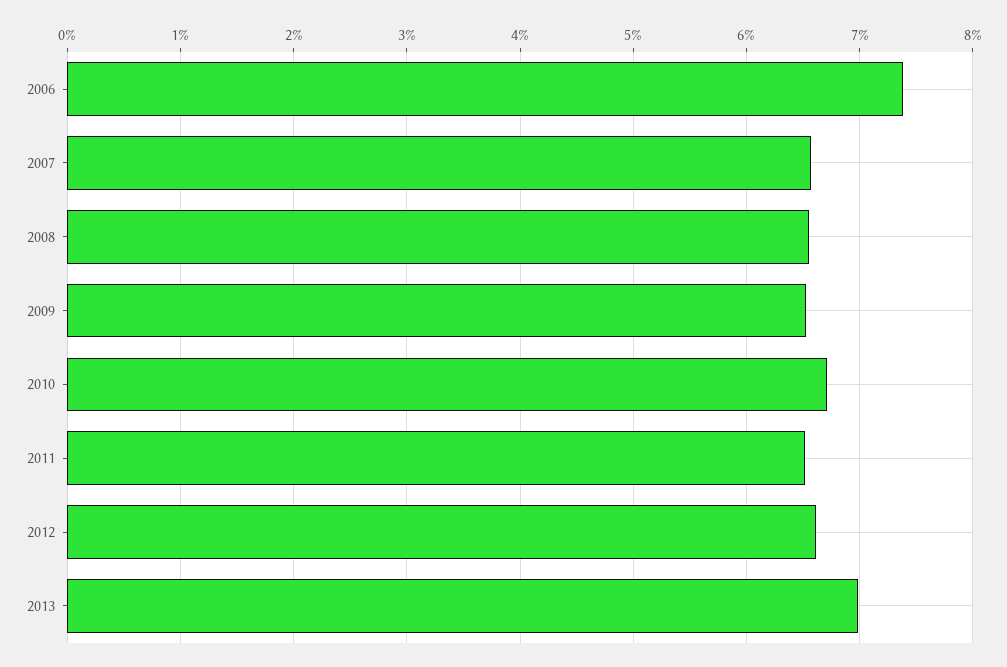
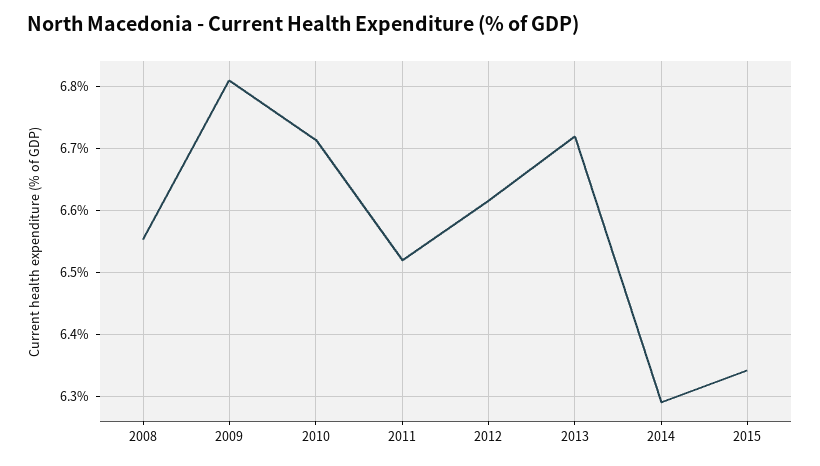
2006: 7.4 -> none
2007: 6.6 -> none
2009: 6.5 -> 6.81
2013: 7 -> 6.72
2014: none -> 6.29
2015: none -> 6.34

